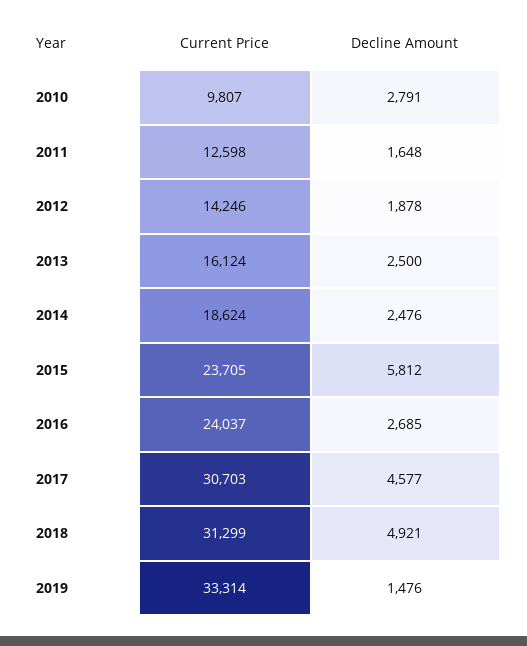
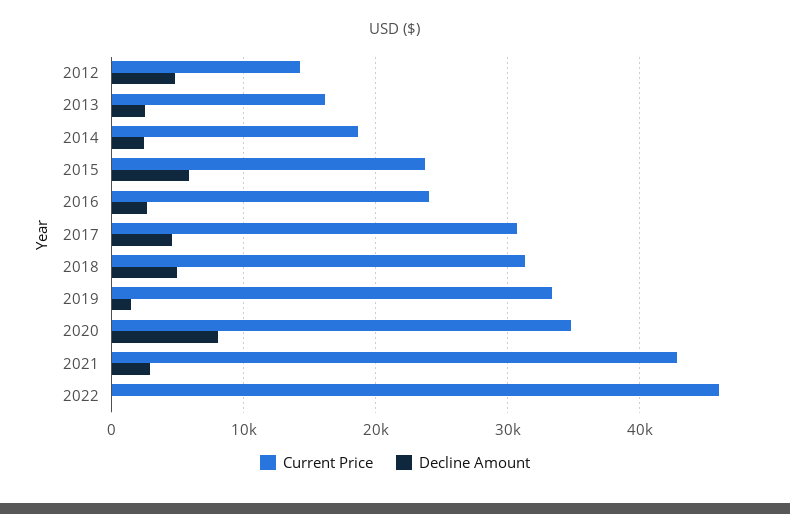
Current Price, 2010: 9807 -> none
Decline Amount, 2010: 2791 -> none
Current Price, 2011: 12598 -> none
Decline Amount, 2011: 1648 -> none
Decline Amount, 2012: 1878 -> 5000
Current Price, 2020: none -> 35000
Decline Amount, 2020: none -> 8000
Current Price, 2021: none -> 43000
Decline Amount, 2021: none -> 3000
Current Price, 2022: none -> 46000
Decline Amount, 2022: none -> 0

